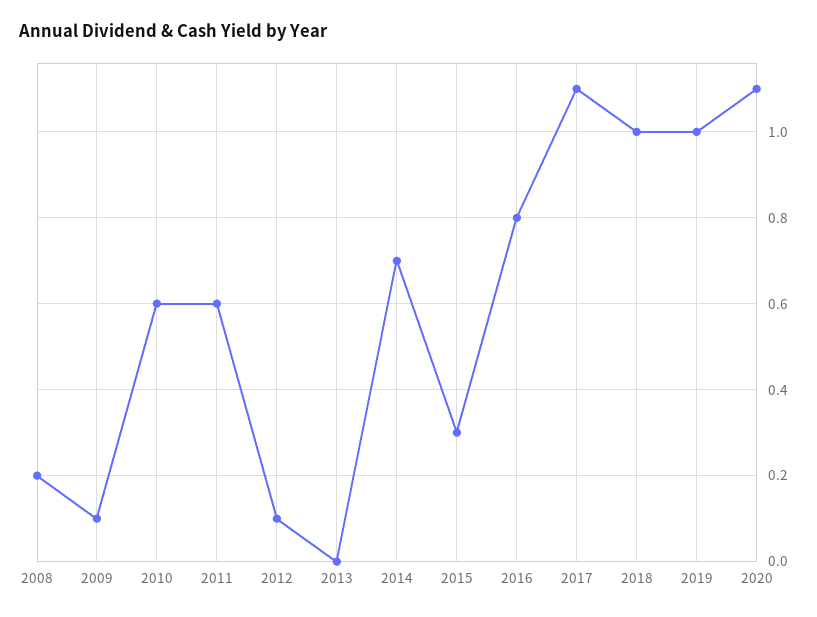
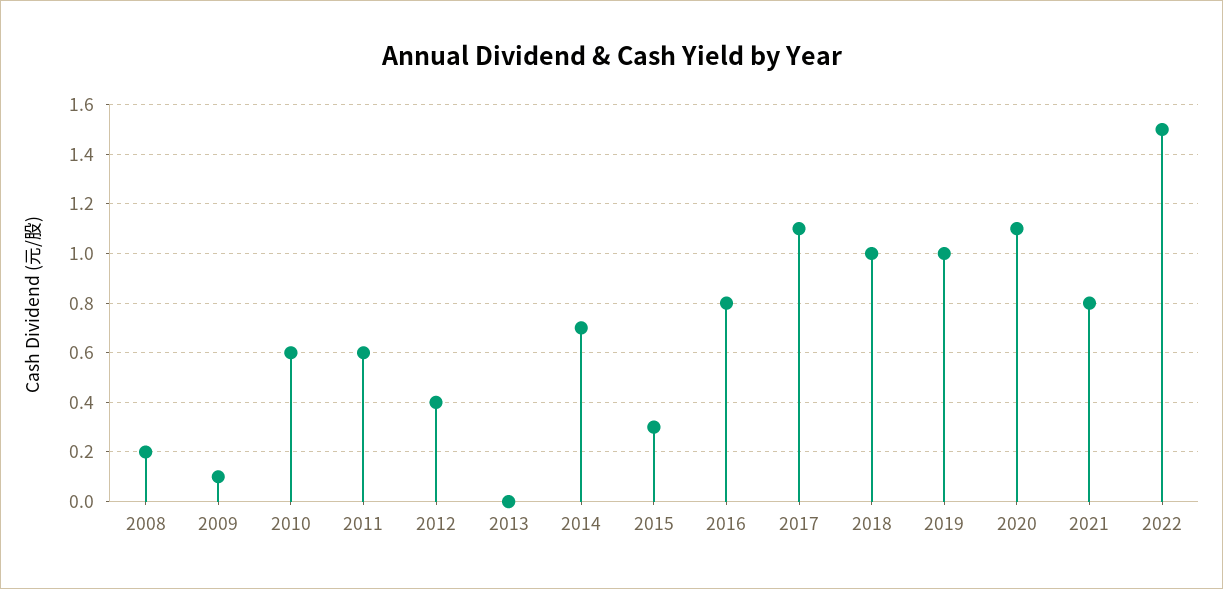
2012: 0.1 -> 0.4
2021: none -> 0.8
2022: none -> 1.5

